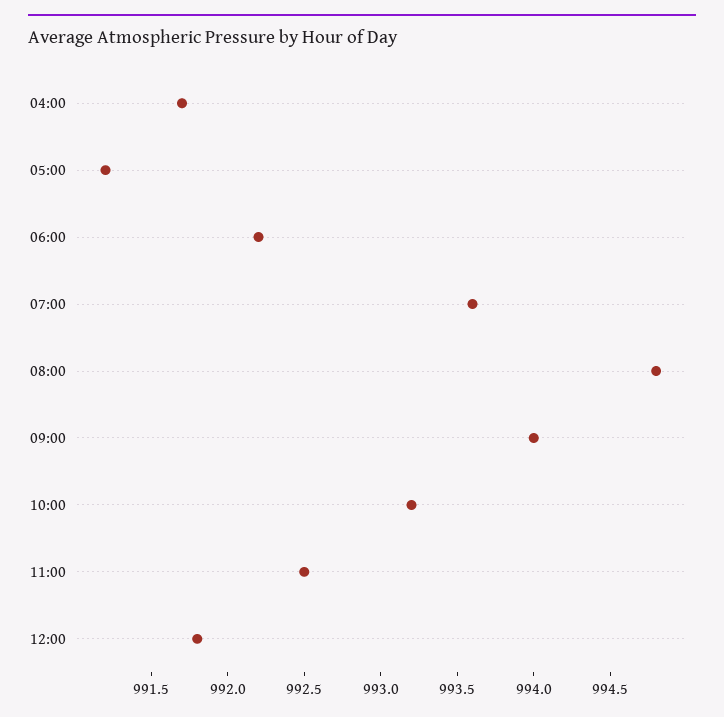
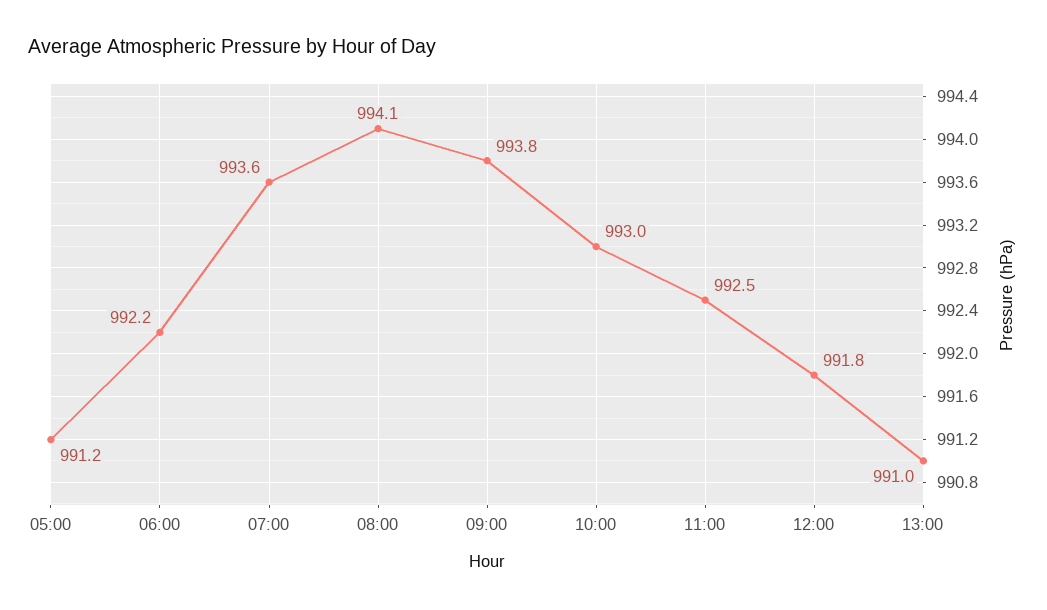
04:00: 991.7 -> none
08:00: 994.8 -> 994.1
09:00: 994 -> 993.8
10:00: 993.2 -> 993
13:00: none -> 991

